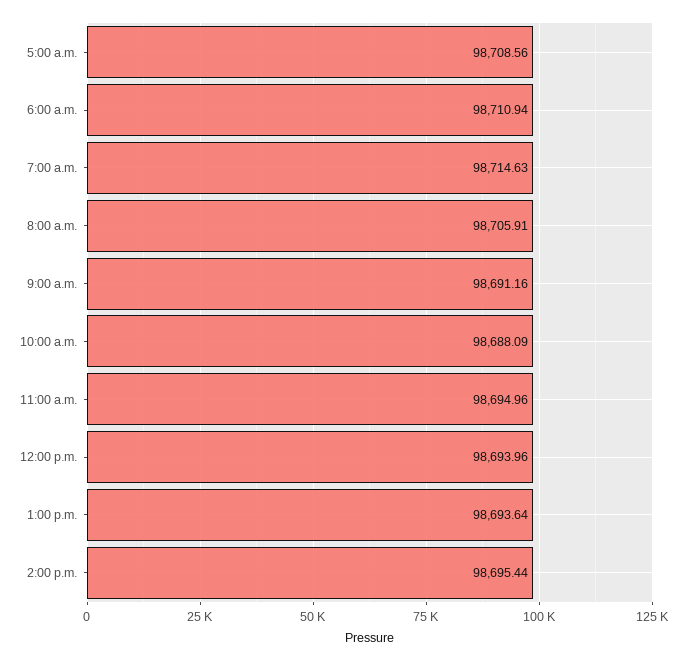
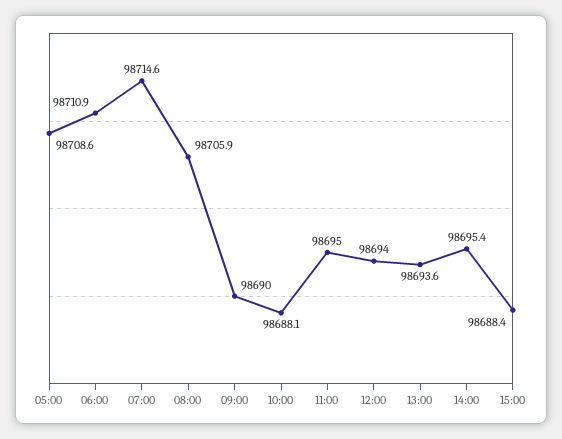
9:00 a.m.: 98691.16 -> 98690
15:00: none -> 98688.4

